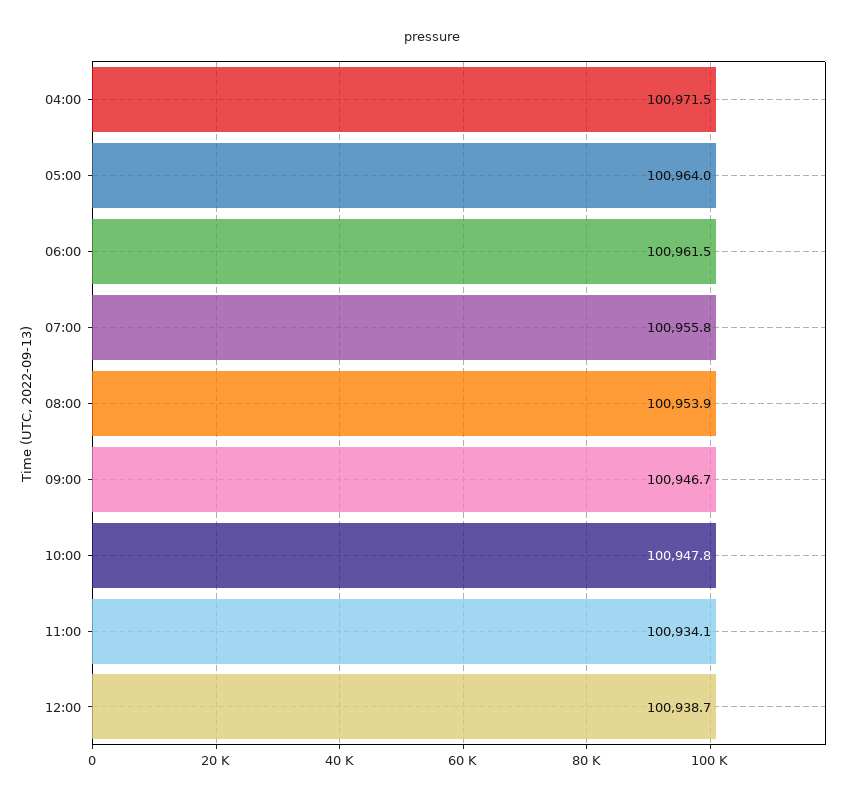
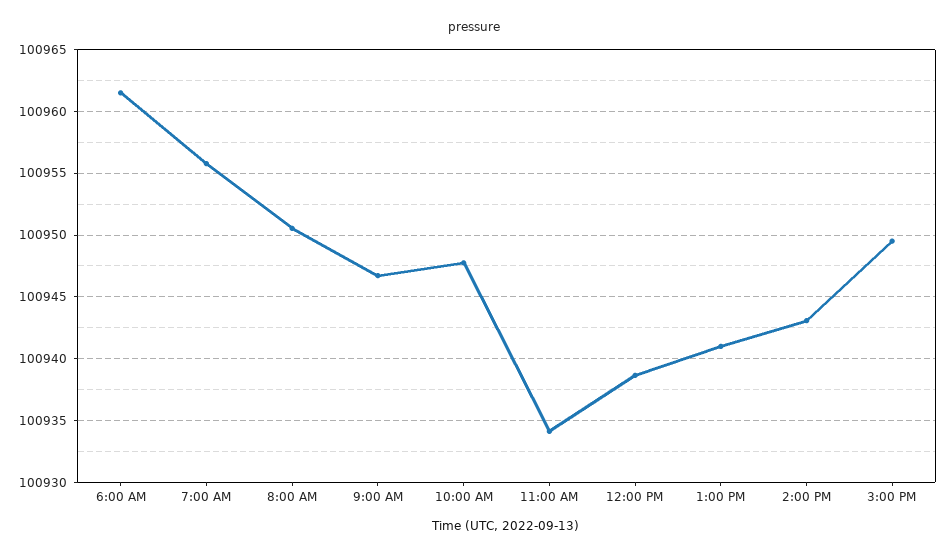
04:00: 100971.5 -> none
05:00: 100964 -> none
08:00: 100953.9 -> 100950.5
1:00 PM: none -> 100941
2:00 PM: none -> 100943
3:00 PM: none -> 100949.5

